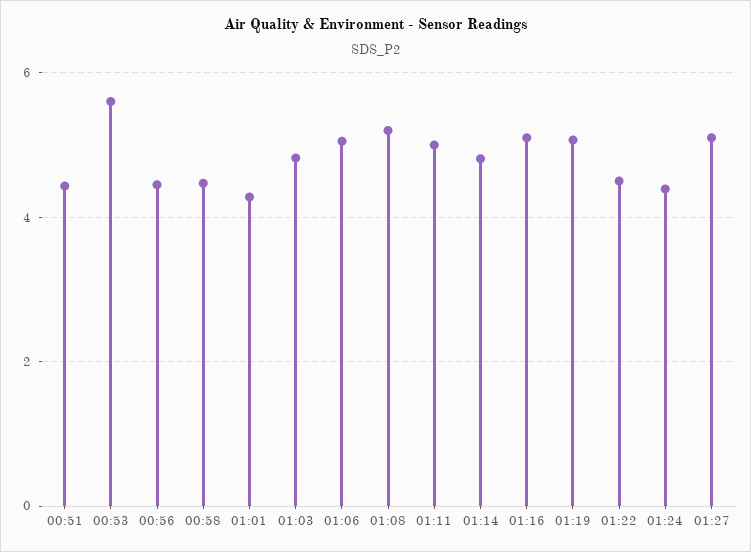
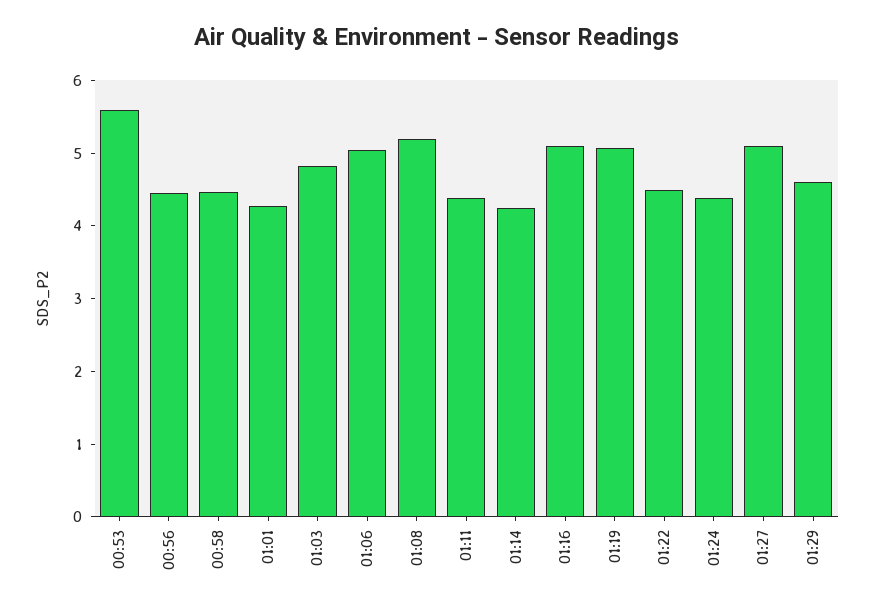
00:51: 4.4 -> none
01:11: 5 -> 4.4
01:14: 4.8 -> 4.2
01:29: none -> 4.6

